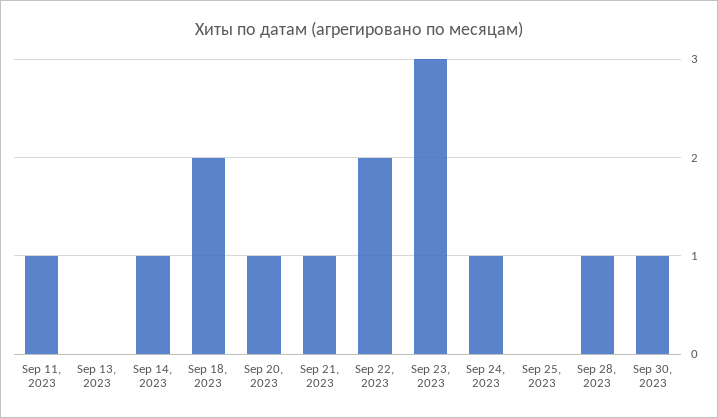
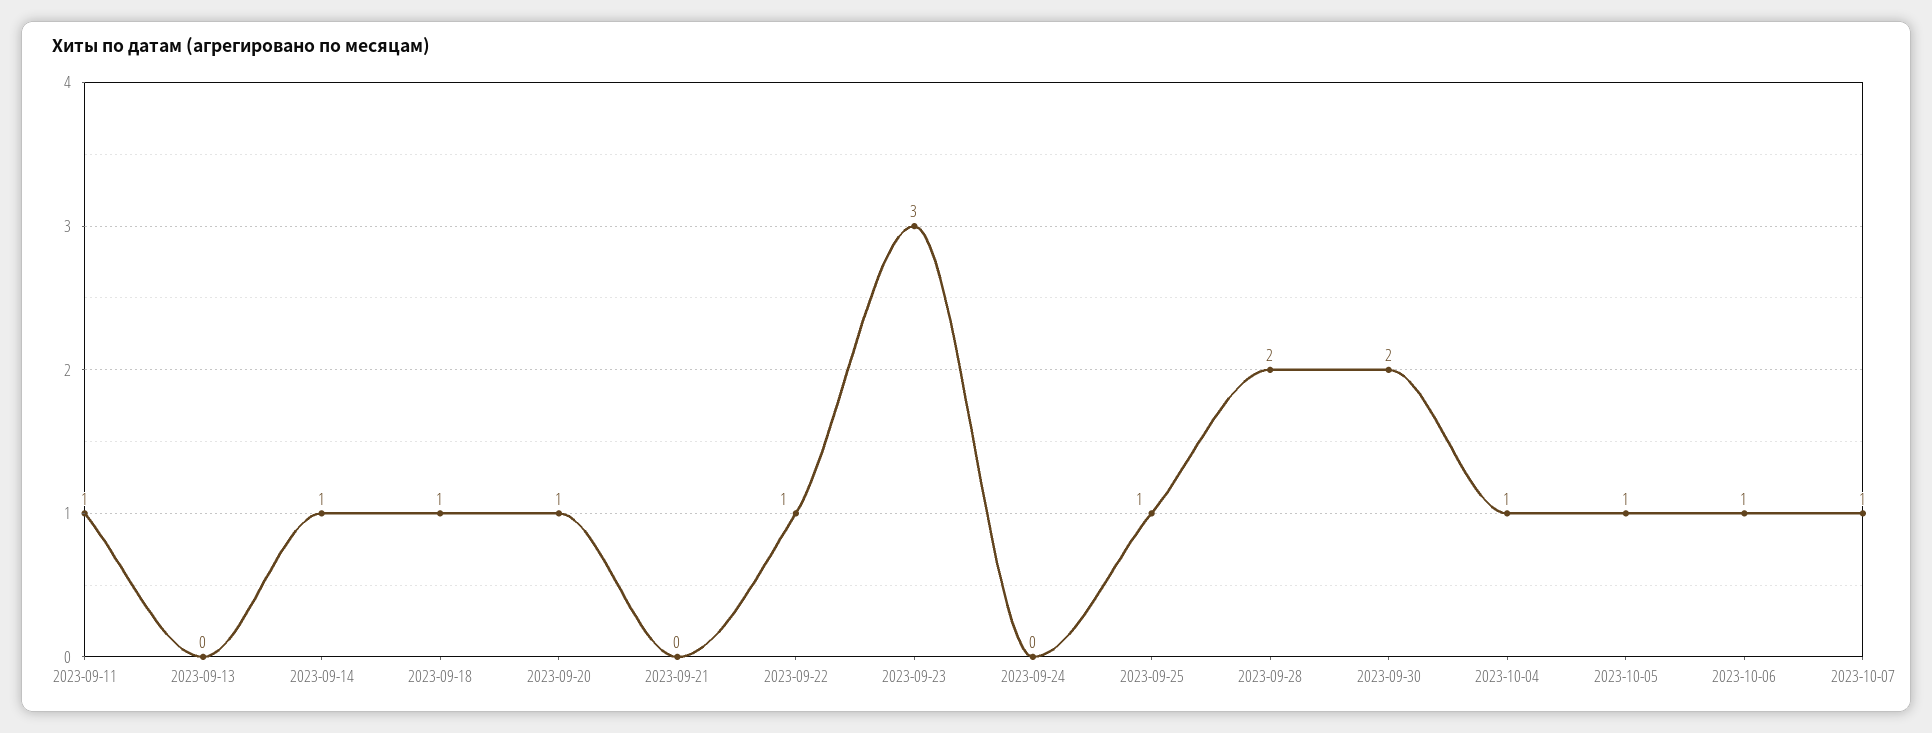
Sep 18, 2023: 2 -> 1
Sep 21, 2023: 1 -> 0
Sep 22, 2023: 2 -> 1
Sep 24, 2023: 1 -> 0
Sep 25, 2023: 0 -> 1
Sep 28, 2023: 1 -> 2
Sep 30, 2023: 1 -> 2
2023-10-04: none -> 1
2023-10-05: none -> 1
2023-10-06: none -> 1
2023-10-07: none -> 1

